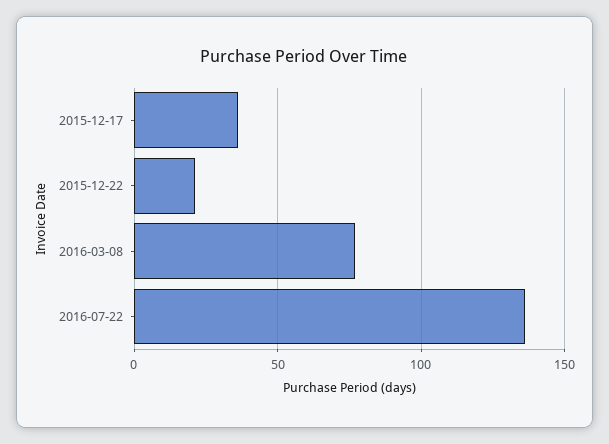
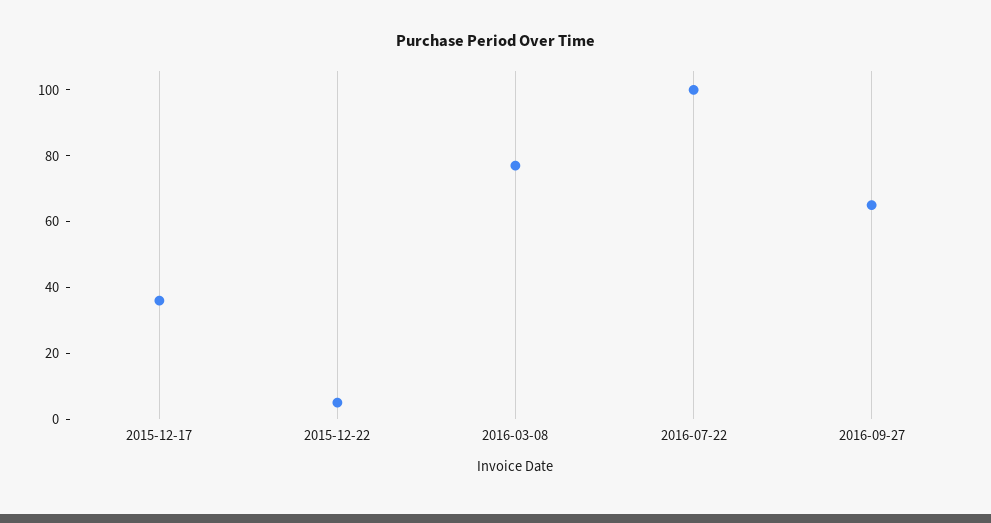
2015-12-22: 20 -> 5
2016-07-22: 135 -> 100
2016-09-27: none -> 65

